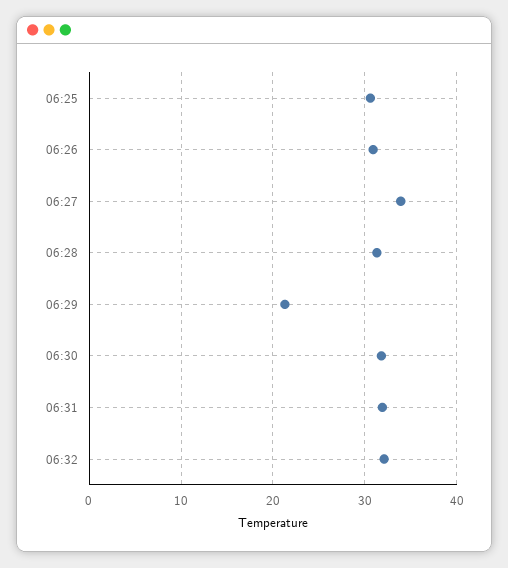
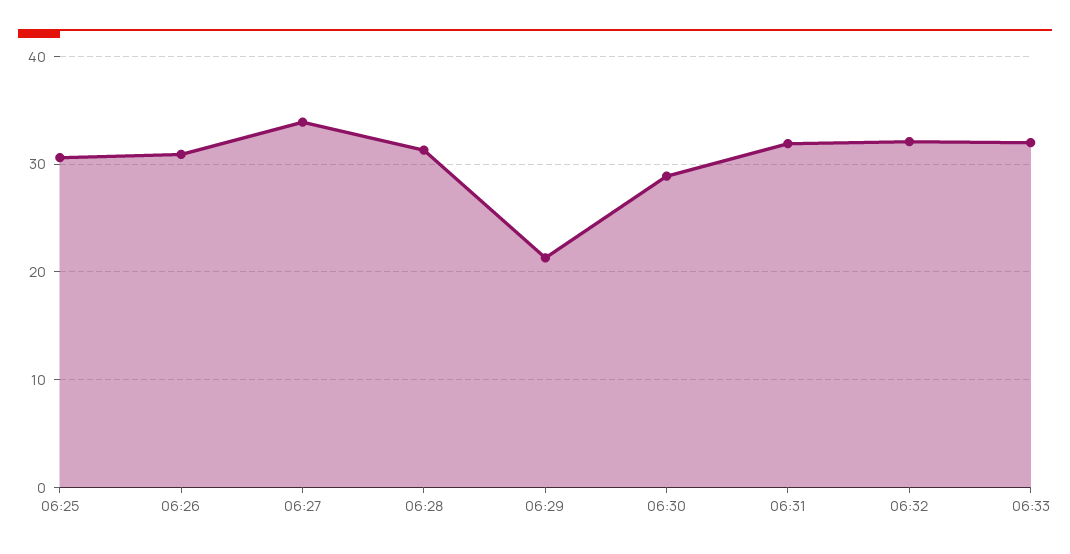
06:30: 32 -> 29
06:33: none -> 32

